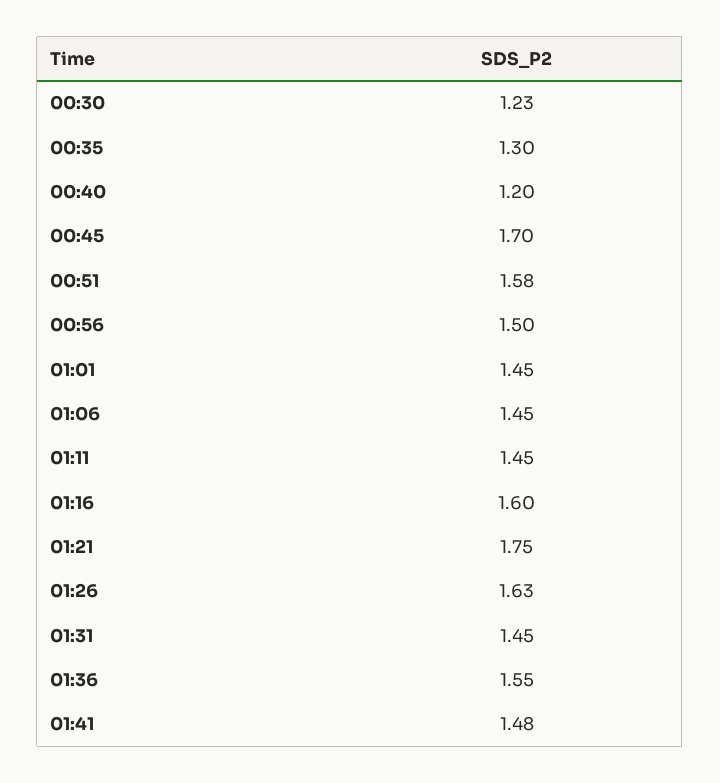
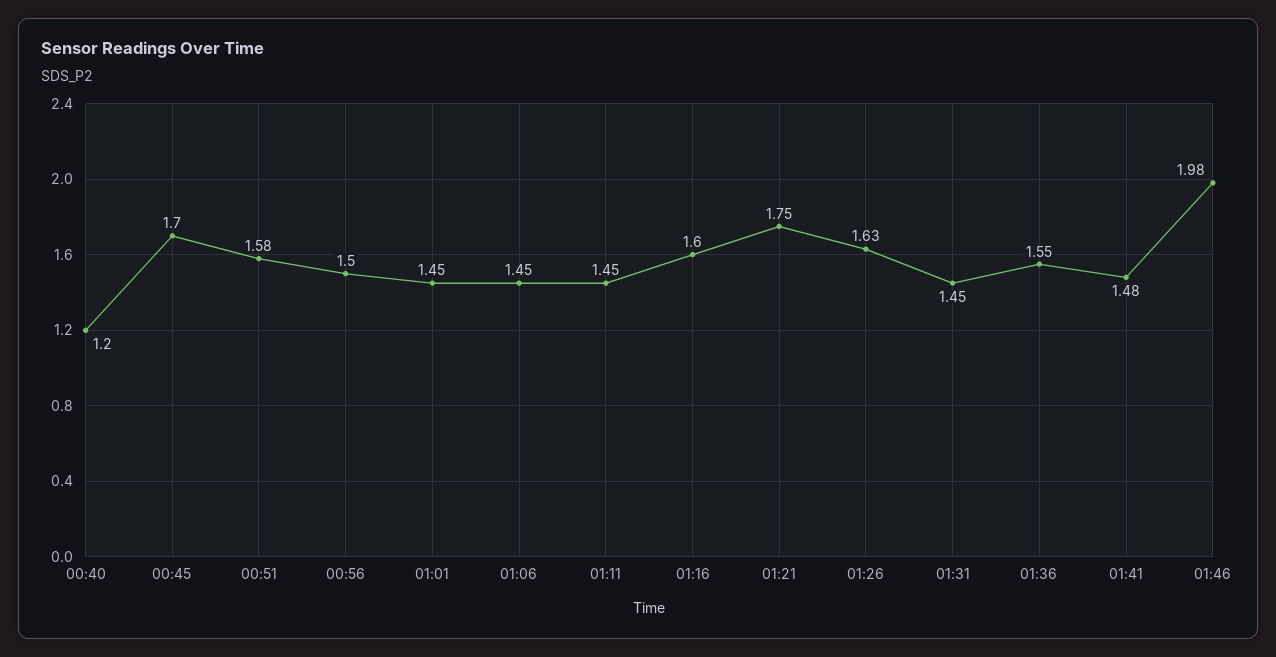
00:30: 1.23 -> none
00:35: 1.3 -> none
01:46: none -> 1.98

